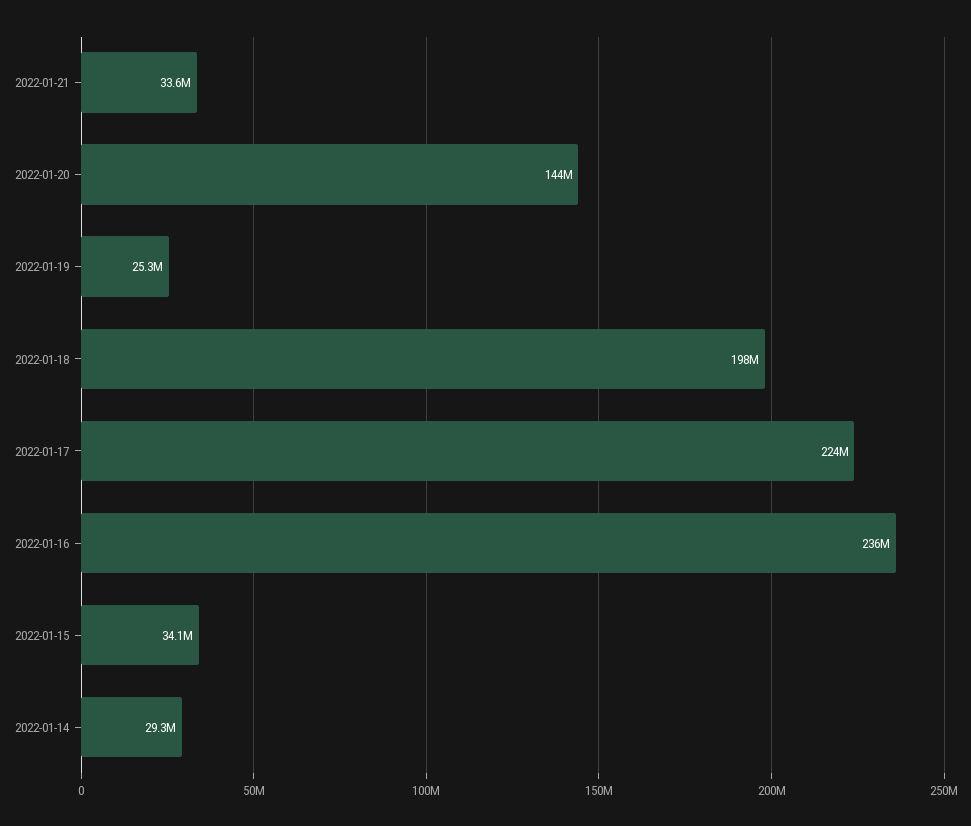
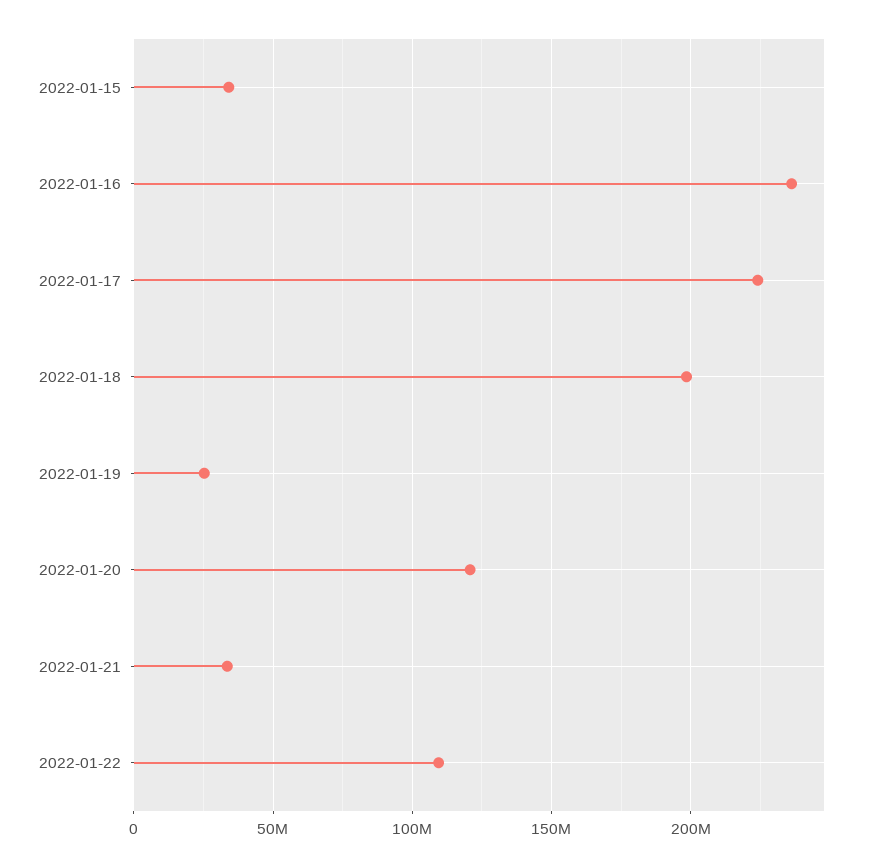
2022-01-20: 144000000 -> 120000000
2022-01-14: 29300000 -> none
2022-01-22: none -> 110000000

